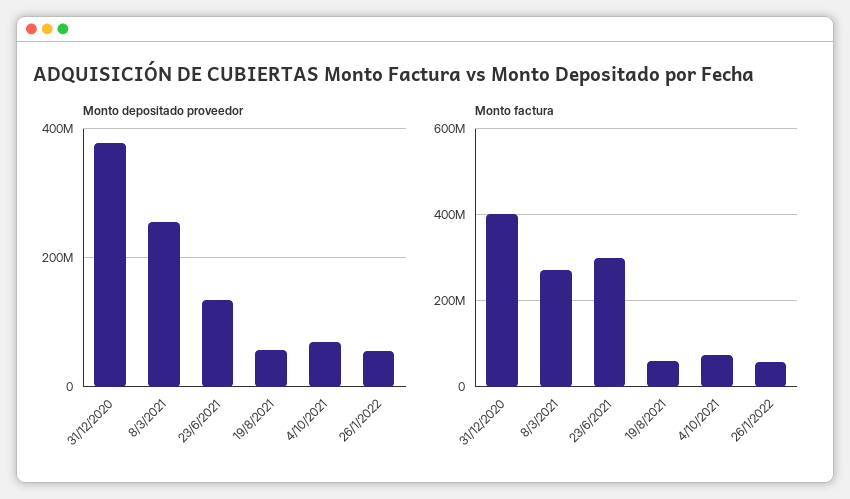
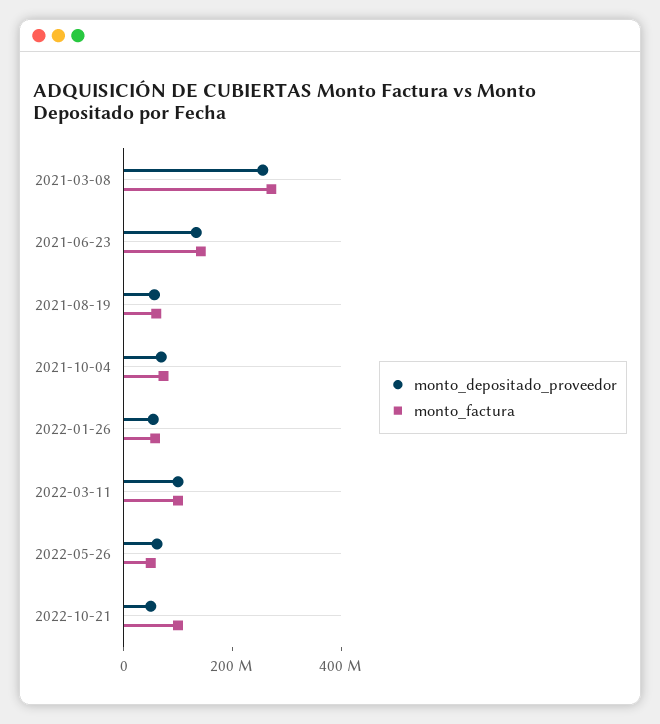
Monto depositado proveedor, 31/12/2020: 380000000 -> none
Monto factura, 31/12/2020: 400000000 -> none
Monto factura, 23/6/2021: 300000000 -> 150000000
Monto depositado proveedor, 2022-03-11: none -> 100000000
Monto factura, 2022-03-11: none -> 100000000
Monto depositado proveedor, 2022-05-26: none -> 50000000
Monto factura, 2022-05-26: none -> 50000000
Monto depositado proveedor, 2022-10-21: none -> 50000000
Monto factura, 2022-10-21: none -> 100000000

